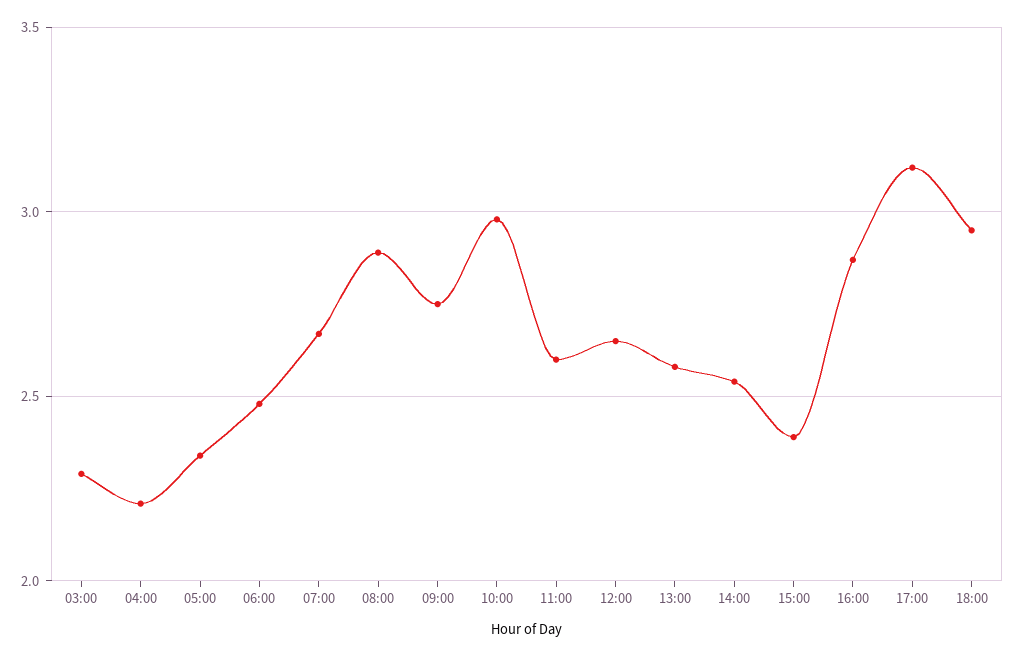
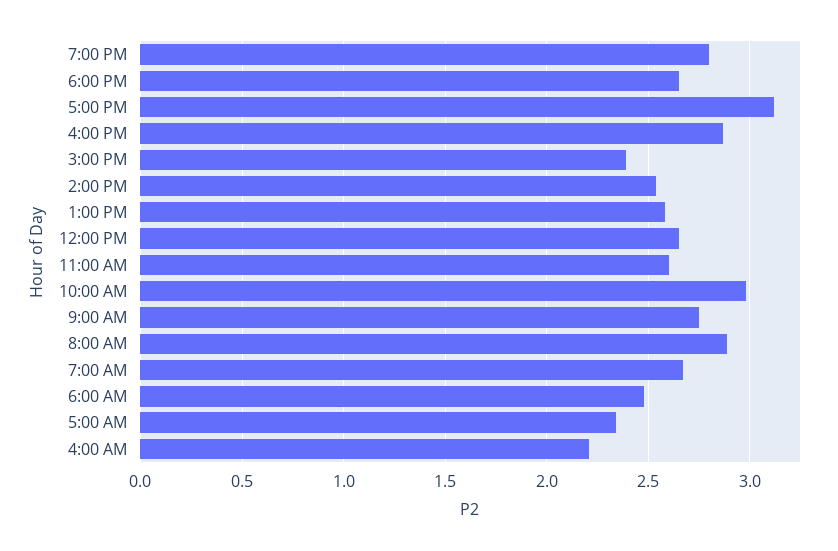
03:00: 2.3 -> none
18:00: 2.95 -> 2.65
7:00 PM: none -> 2.8

